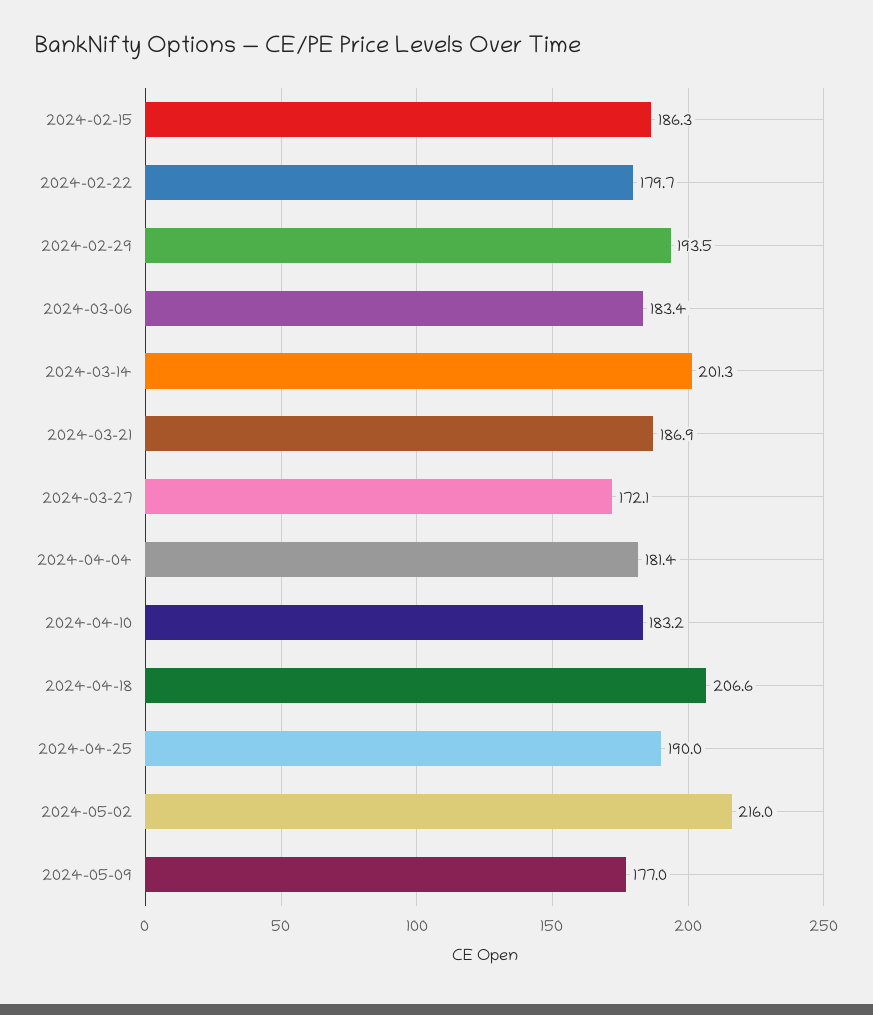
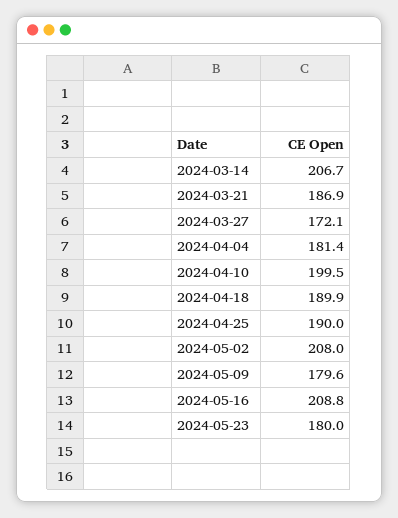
2024-02-15: 186.3 -> none
2024-02-22: 179.7 -> none
2024-02-29: 193.5 -> none
2024-03-06: 183.4 -> none
2024-03-14: 201.3 -> 206.7
2024-04-10: 183.2 -> 199.5
2024-04-18: 206.6 -> 189.9
2024-05-02: 216 -> 208
2024-05-09: 177 -> 179.6
2024-05-16: none -> 208.8
2024-05-23: none -> 180

